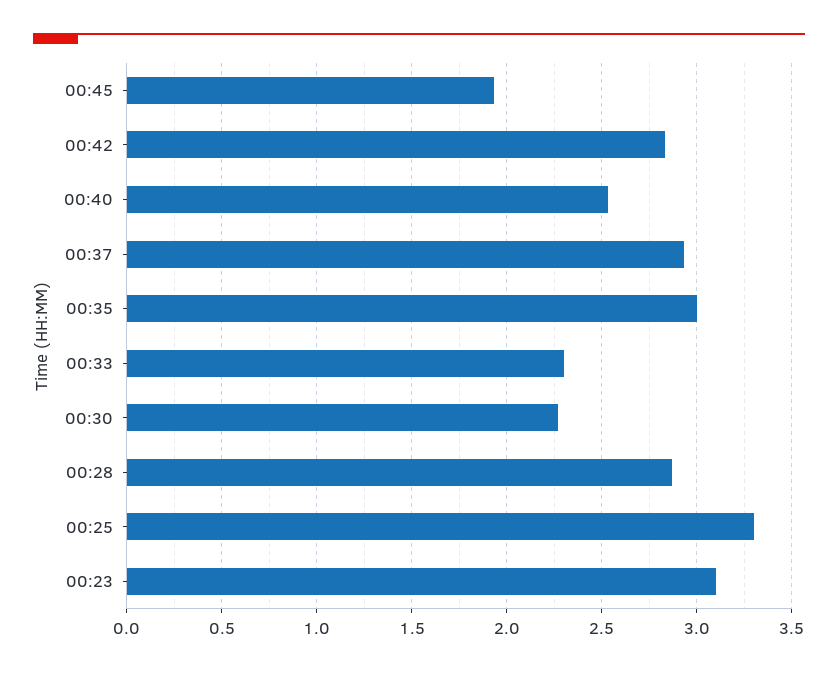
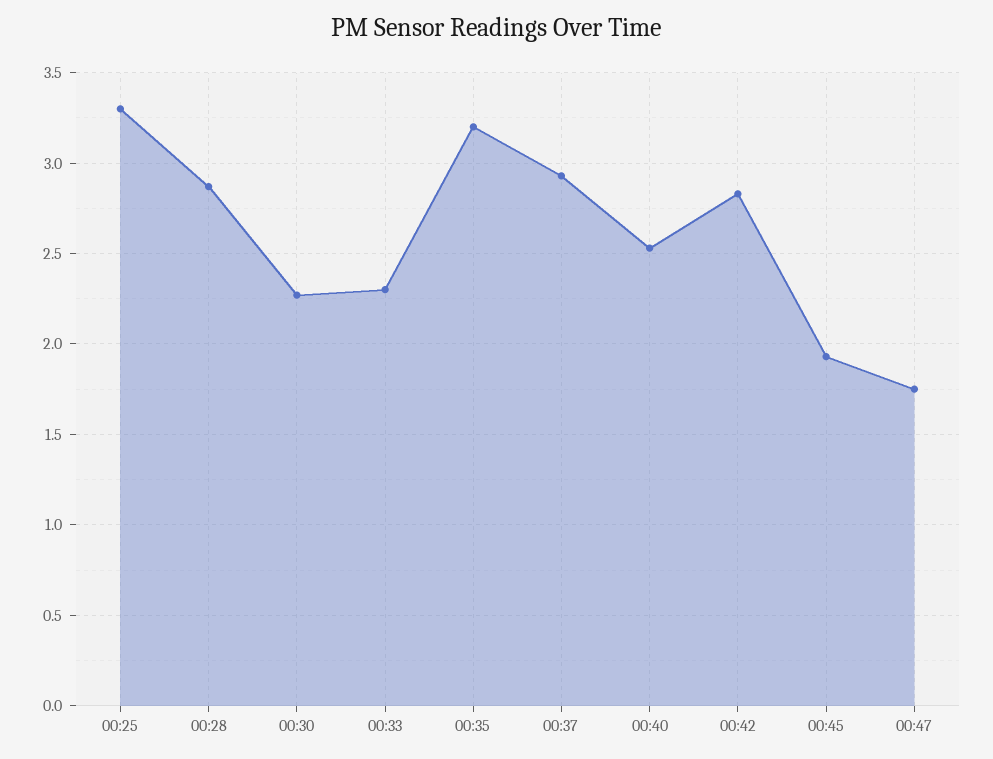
00:35: 3 -> 3.2
00:23: 3.1 -> none
00:47: none -> 1.75

